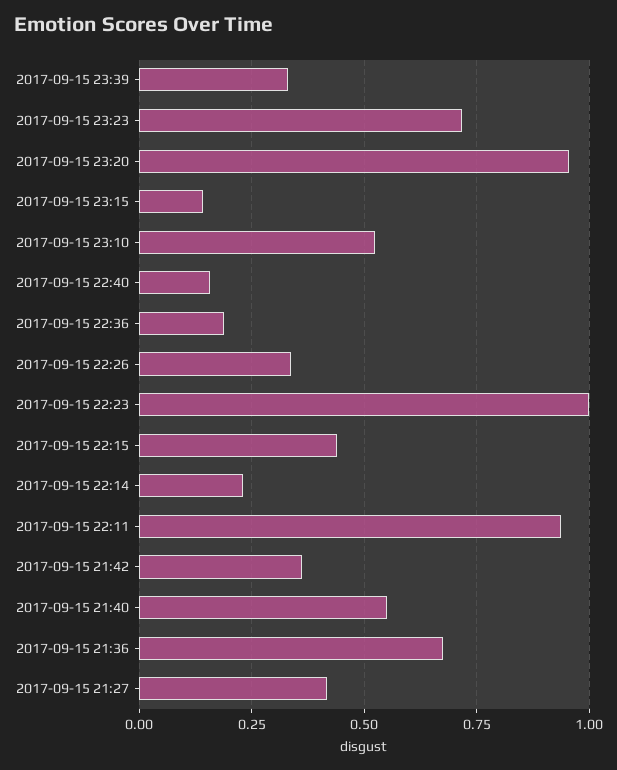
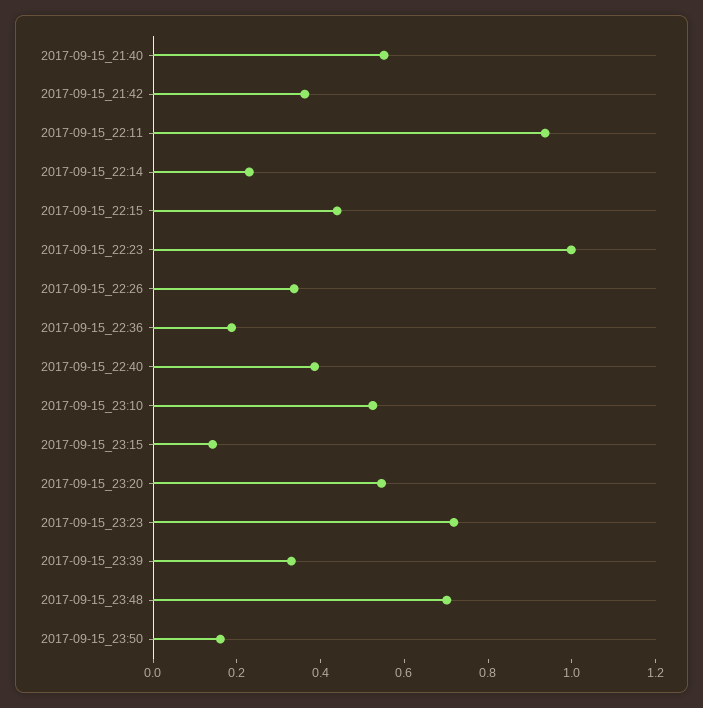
2017-09-15 23:20: 0.95 -> 0.55
2017-09-15 22:40: 0.15 -> 0.4
2017-09-15 21:36: 0.675 -> none
2017-09-15 21:27: 0.425 -> none
2017-09-15_23:48: none -> 0.7
2017-09-15_23:50: none -> 0.15

